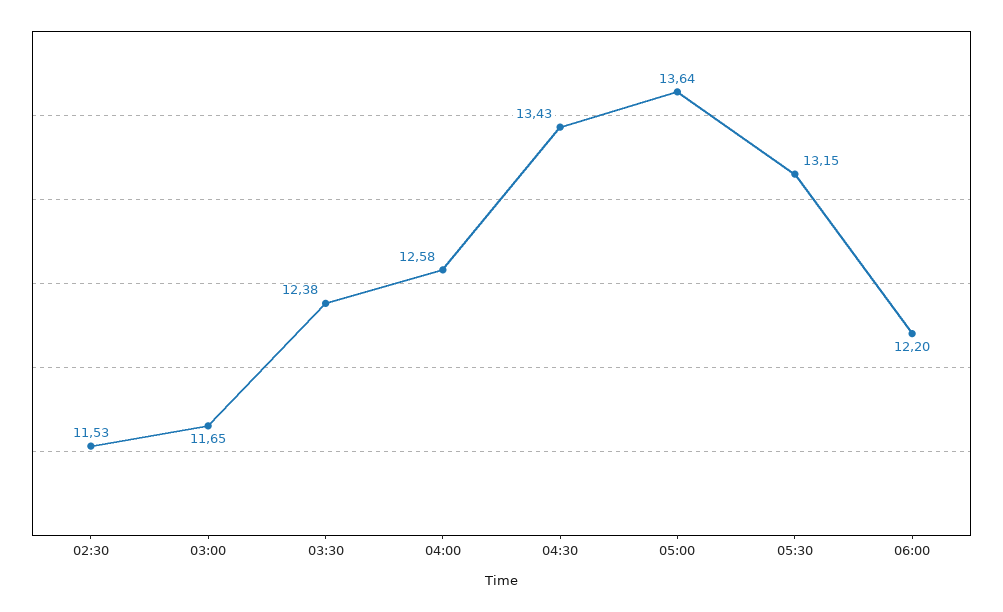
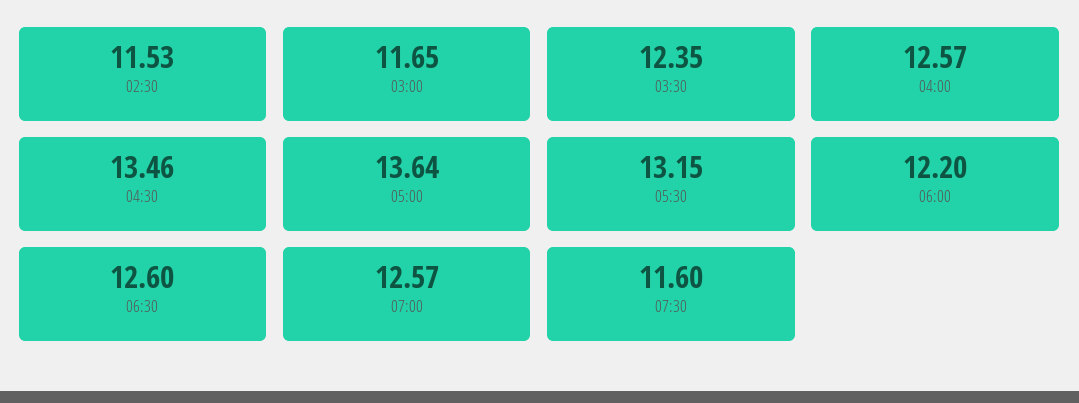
03:30: 12.38 -> 12.35
04:00: 12.58 -> 12.57
04:30: 13.43 -> 13.46
06:30: none -> 12.6
07:00: none -> 12.57
07:30: none -> 11.6

